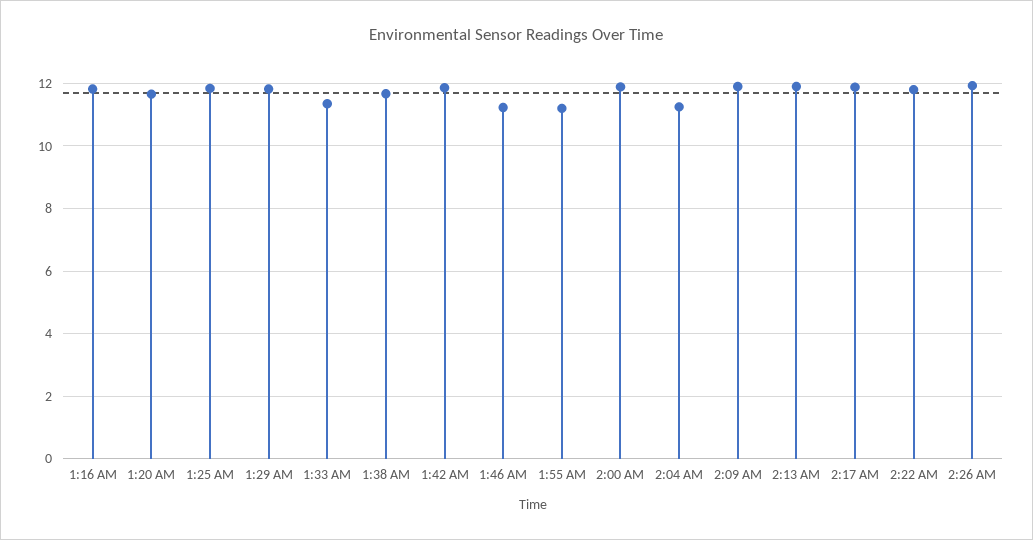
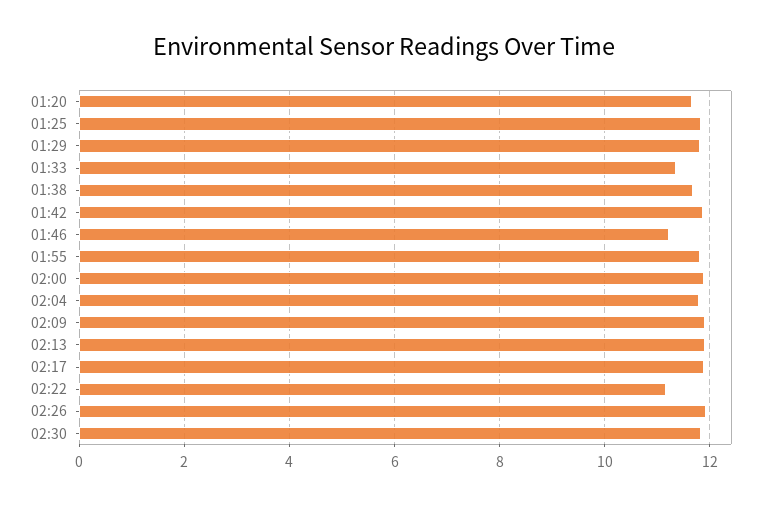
1:16 AM: 11.8 -> none
1:55 AM: 11.2 -> 11.8
2:04 AM: 11.2 -> 11.8
2:22 AM: 11.8 -> 11.2
02:30: none -> 11.8

